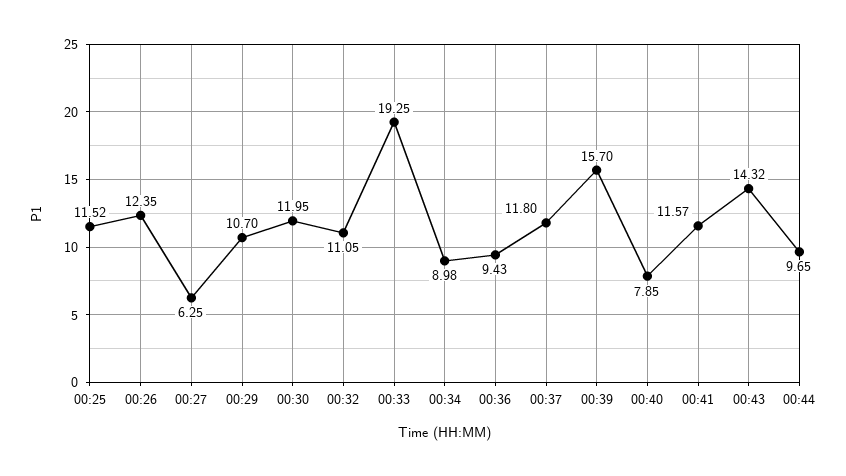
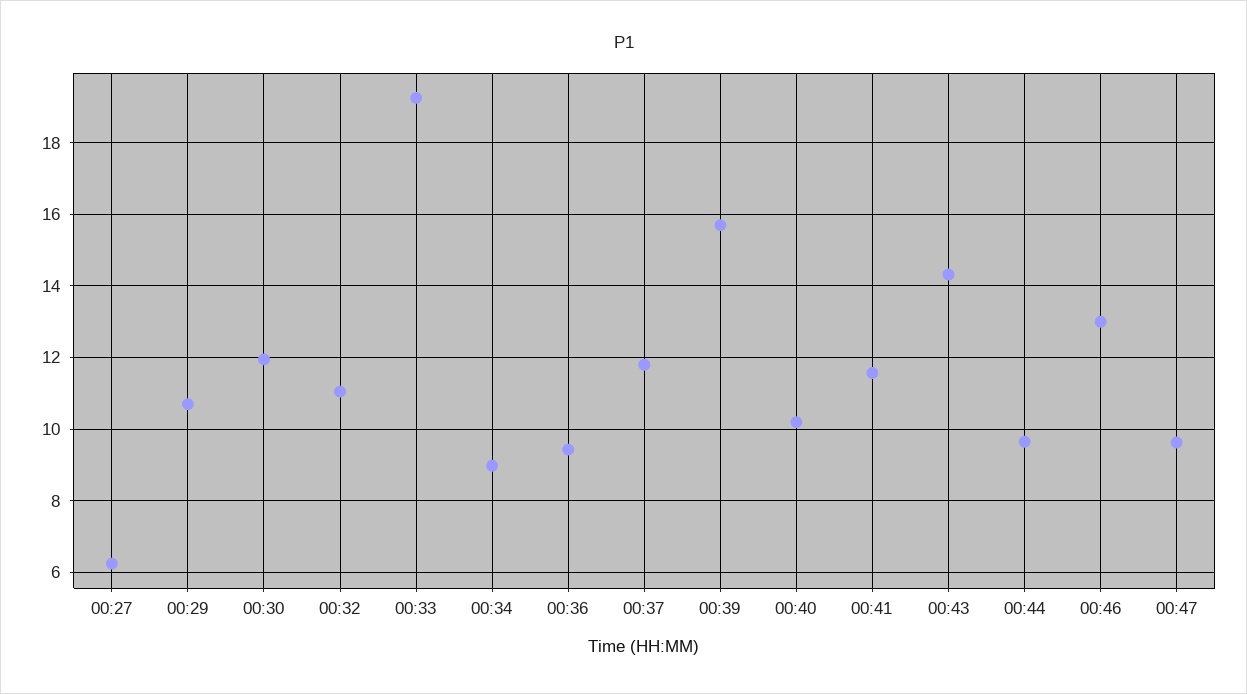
00:25: 11.52 -> none
00:26: 12.35 -> none
00:40: 7.85 -> 10.2
00:46: none -> 13
00:47: none -> 9.6

